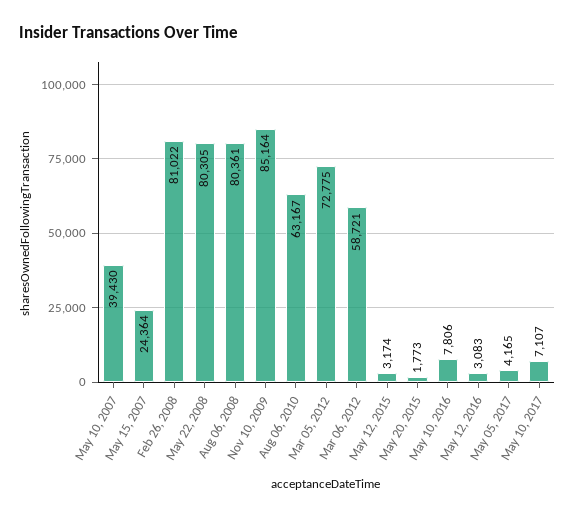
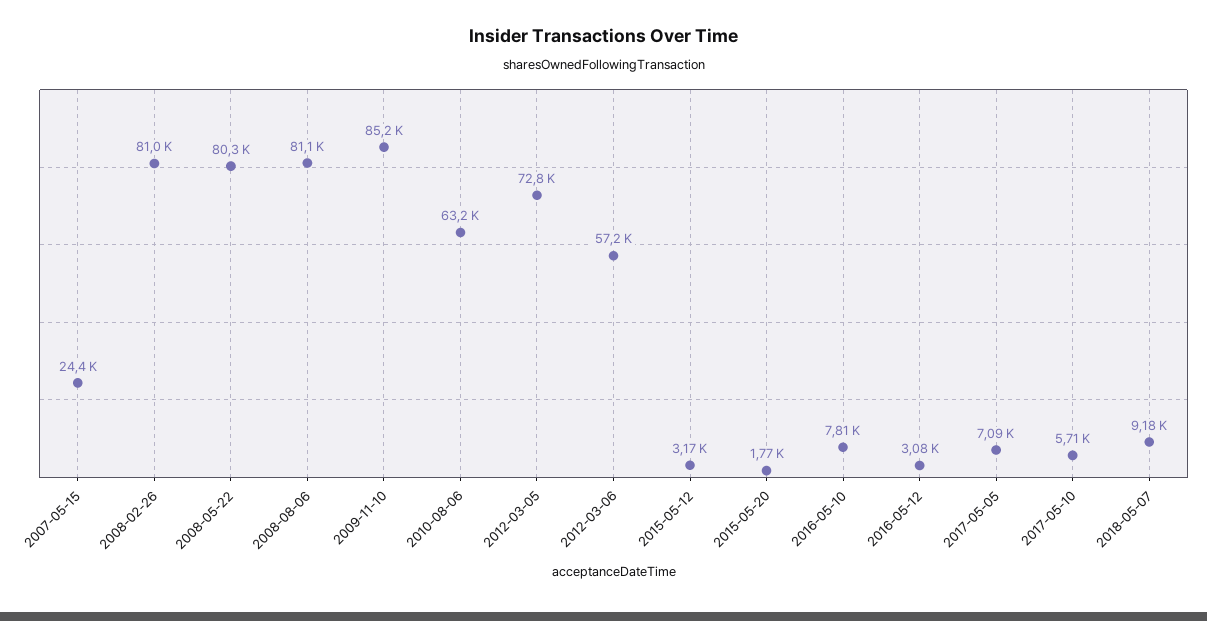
May 10, 2007: 39430 -> none
Aug 06, 2008: 80361 -> 81100
Mar 06, 2012: 58721 -> 57200
May 05, 2017: 4165 -> 7090
May 10, 2017: 7107 -> 5710
2018-05-07: none -> 9180

